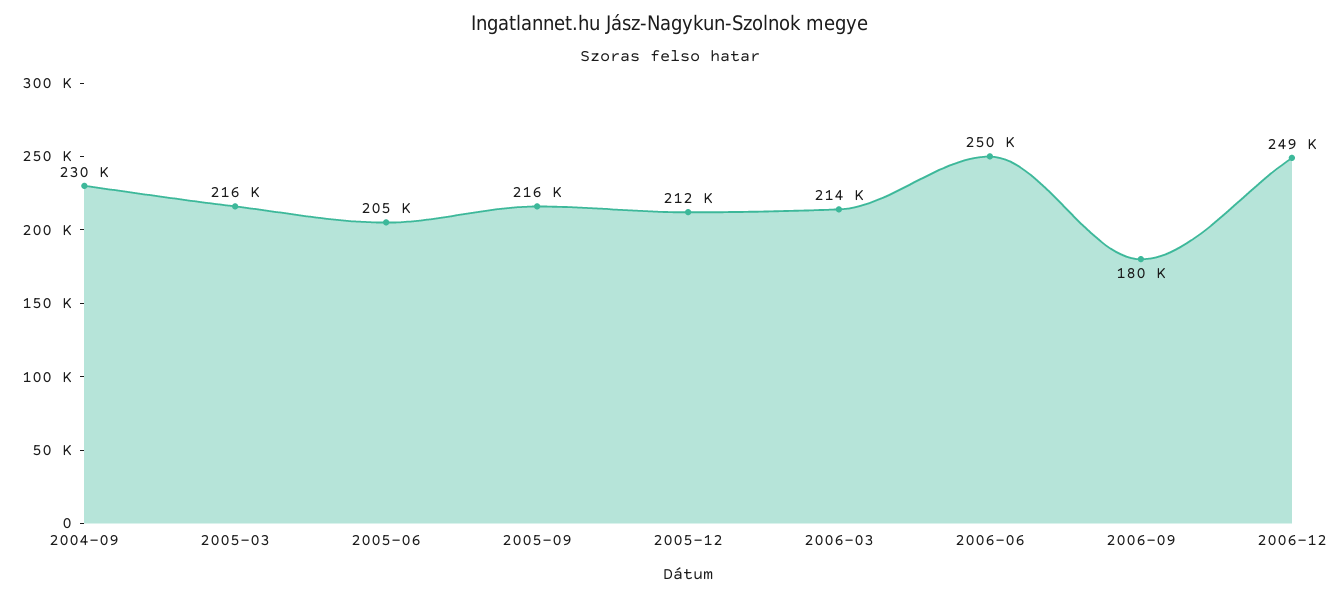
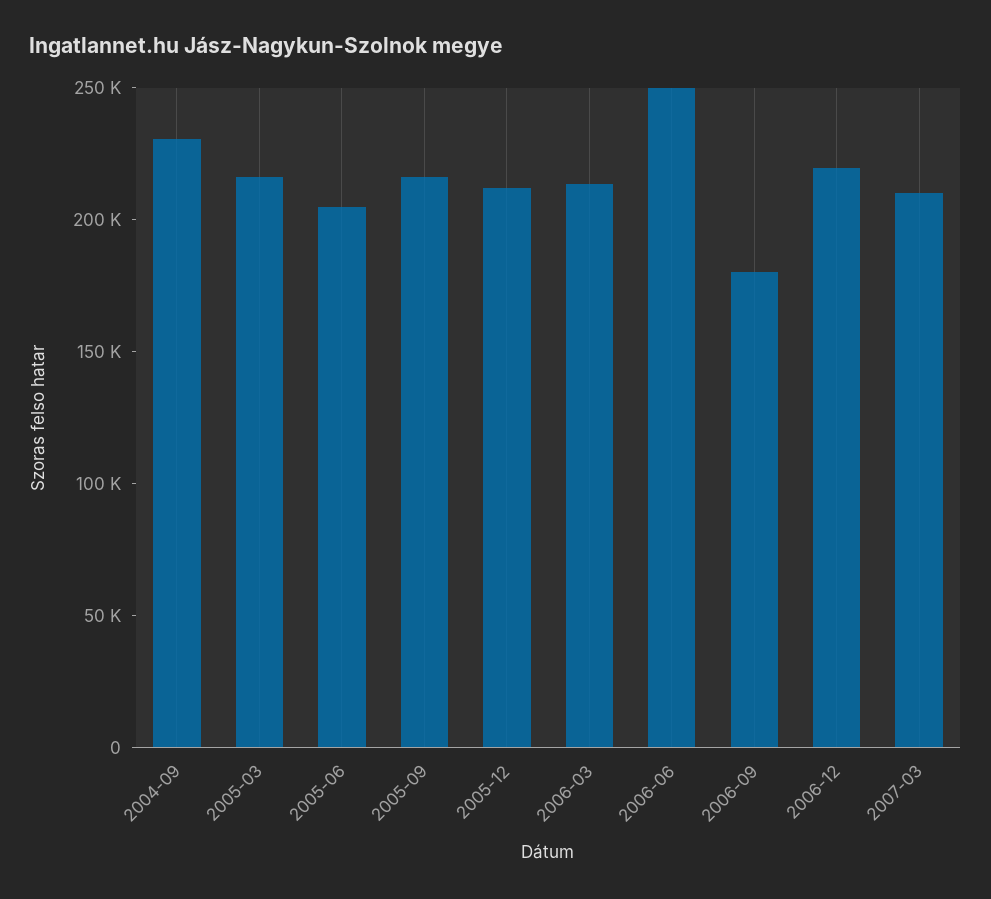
2006-12: 249000 -> 220000
2007-03: none -> 210000

